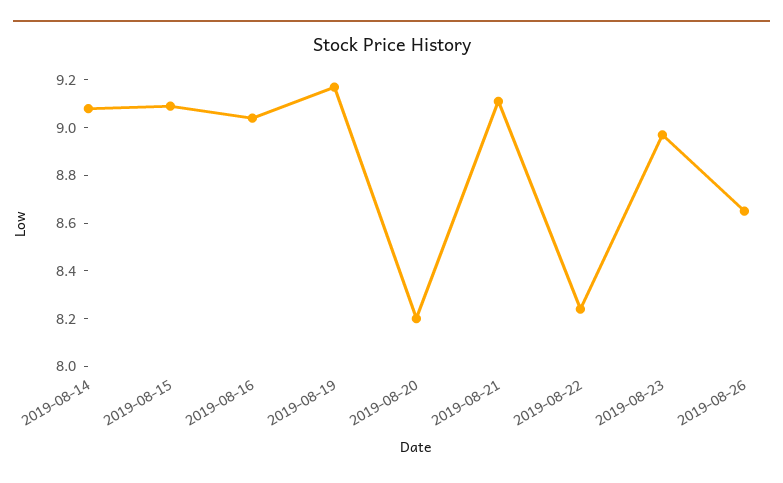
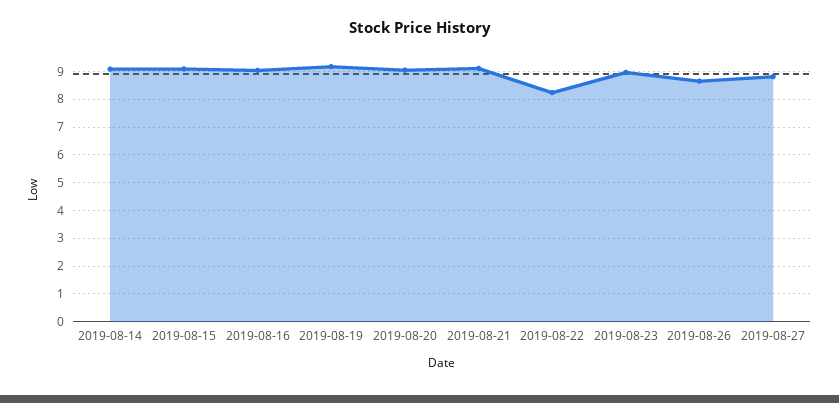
2019-08-20: 8.2 -> 9
2019-08-27: none -> 8.75

